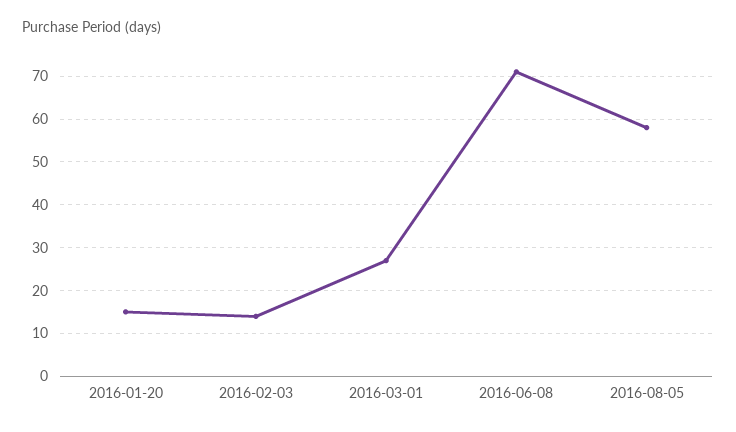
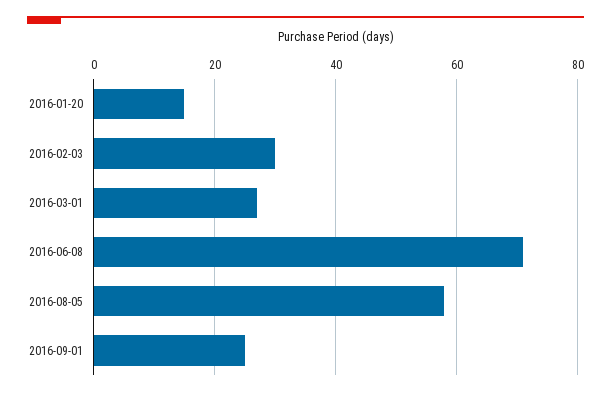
2016-02-03: 15 -> 30
2016-09-01: none -> 25

